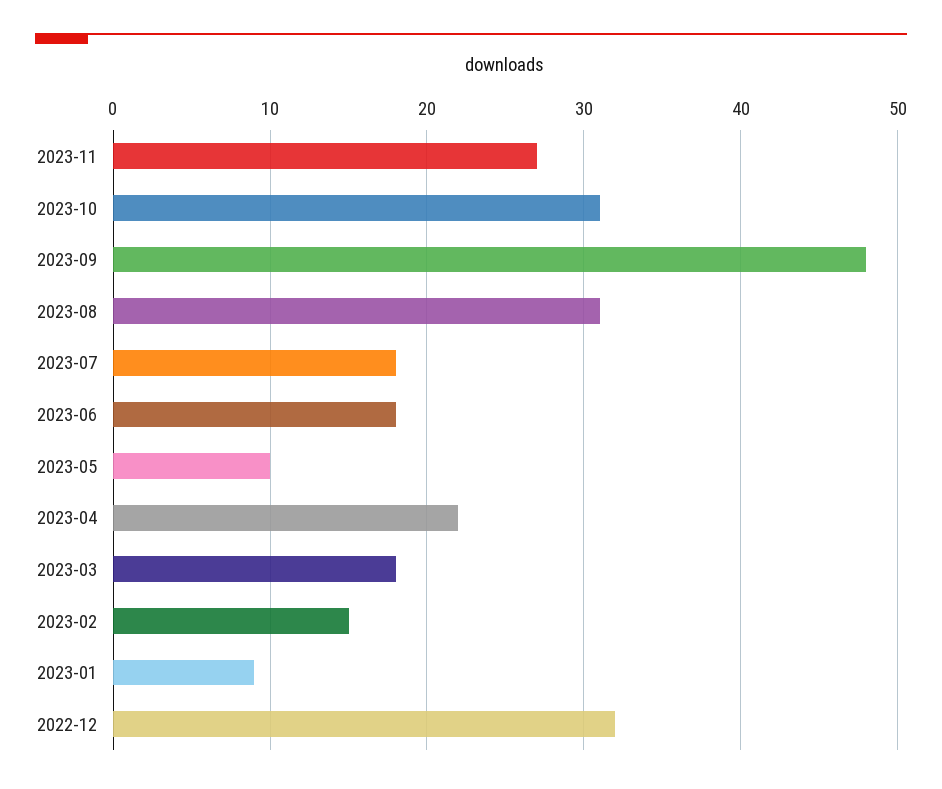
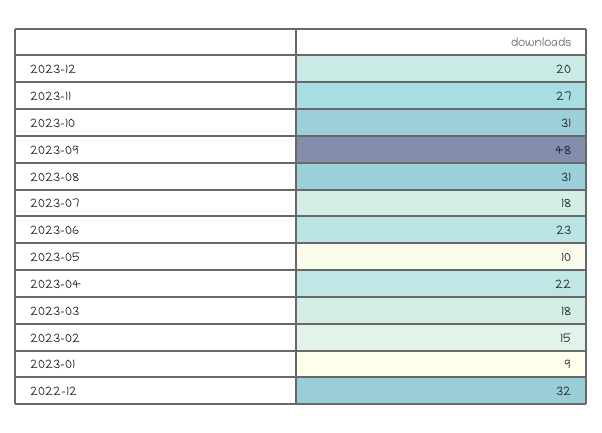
2023-06: 18 -> 23
2023-12: none -> 20

